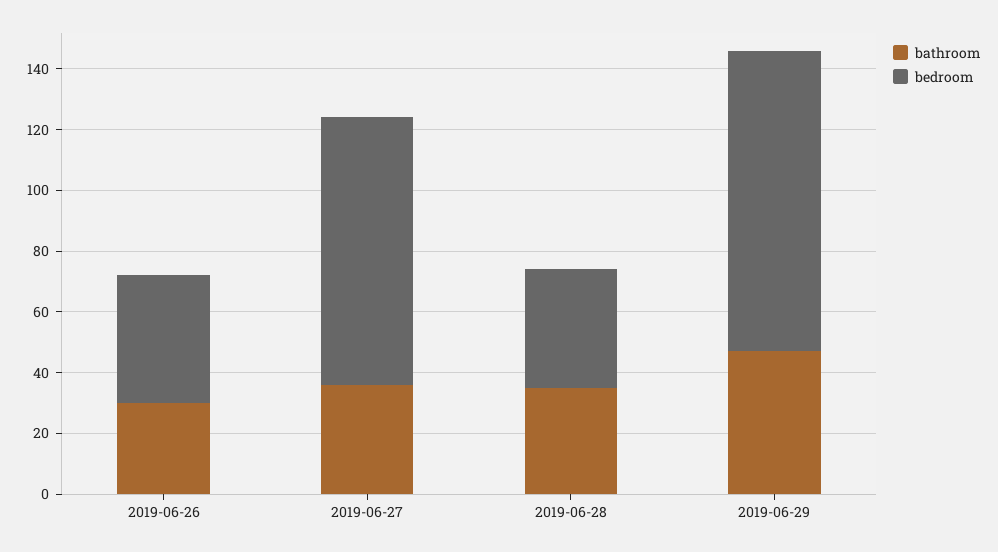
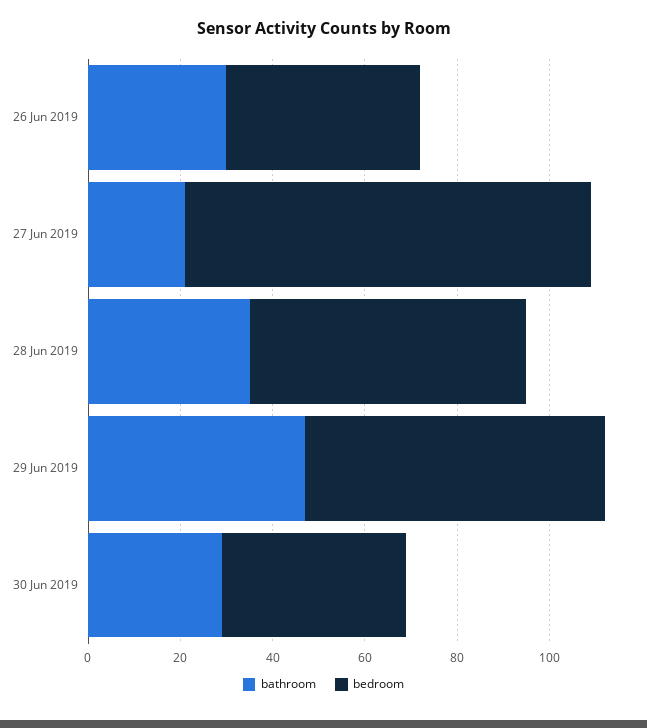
bathroom, 2019-06-27: 35 -> 20
bedroom, 2019-06-28: 40 -> 60
bedroom, 2019-06-29: 100 -> 65
bathroom, 30 Jun 2019: none -> 30
bedroom, 30 Jun 2019: none -> 40

